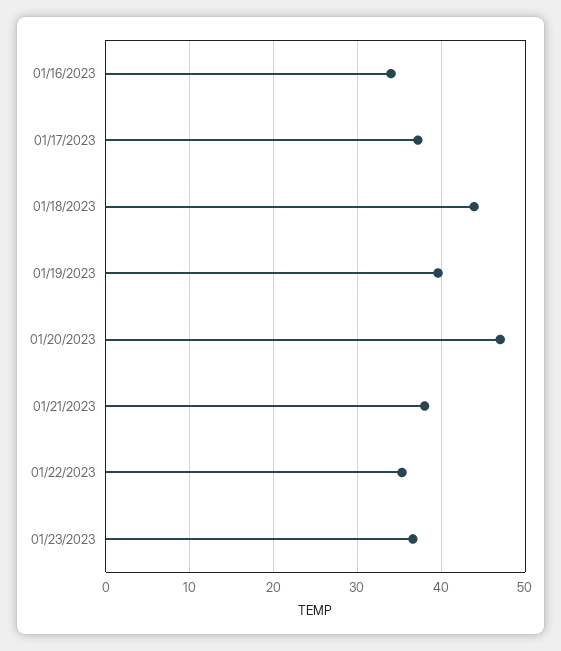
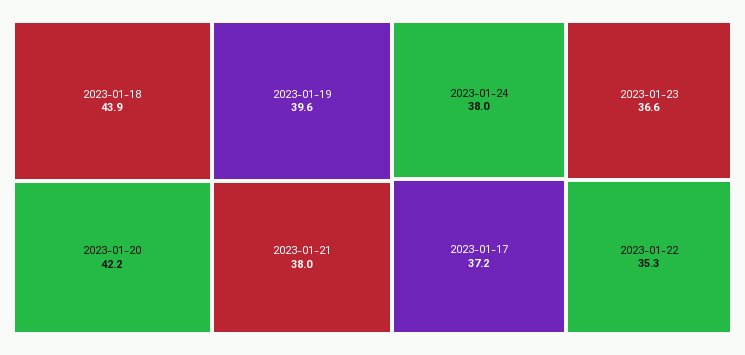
01/16/2023: 34 -> none
01/20/2023: 47 -> 42.2
2023-01-24: none -> 38

